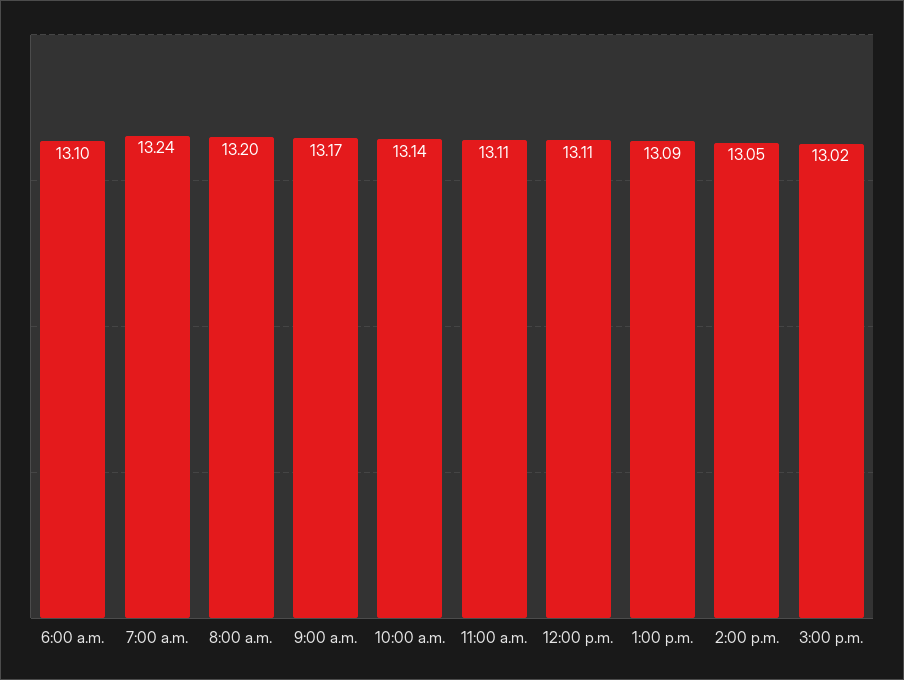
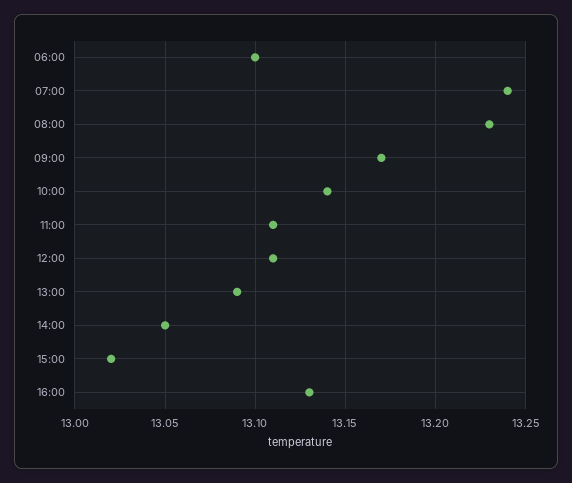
8:00 a.m.: 13.2 -> 13.23
16:00: none -> 13.13

